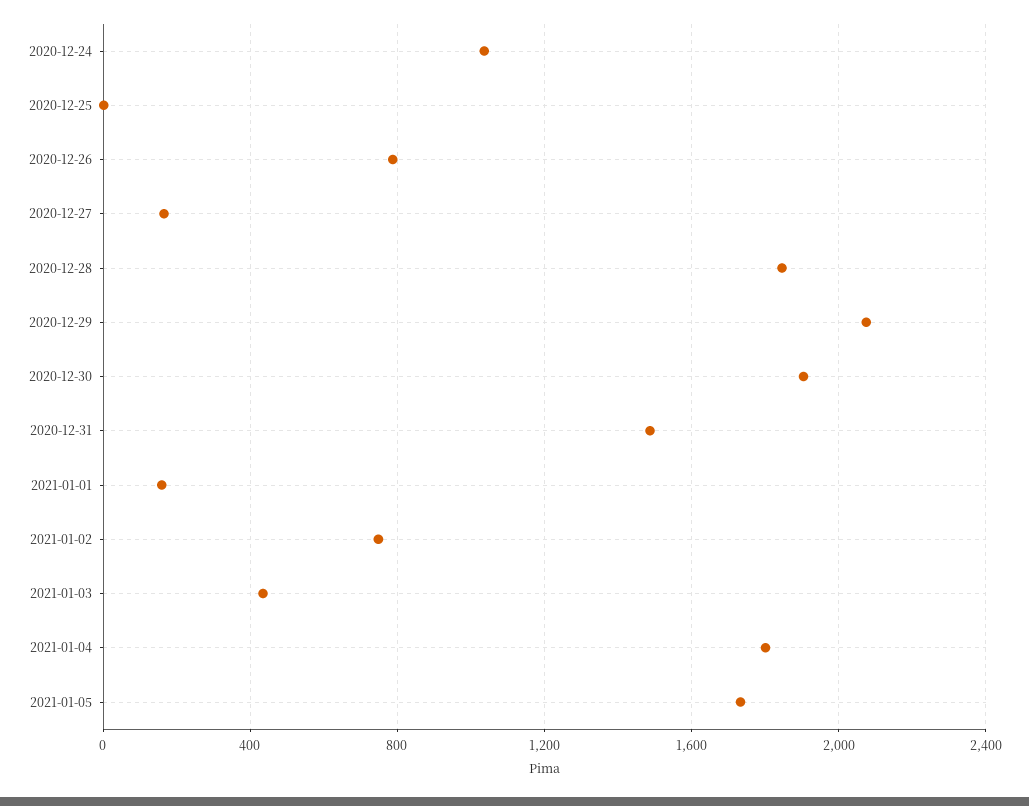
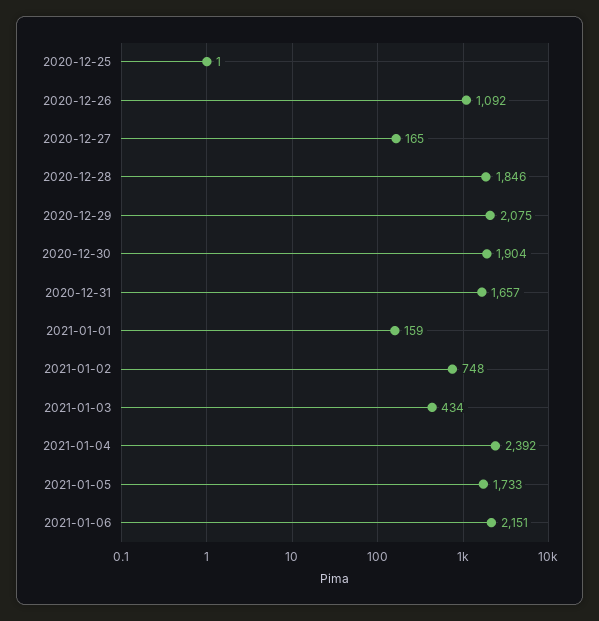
2020-12-24: 1050 -> none
2020-12-26: 800 -> 1092
2020-12-31: 1500 -> 1657
2021-01-04: 1800 -> 2392
2021-01-06: none -> 2151

